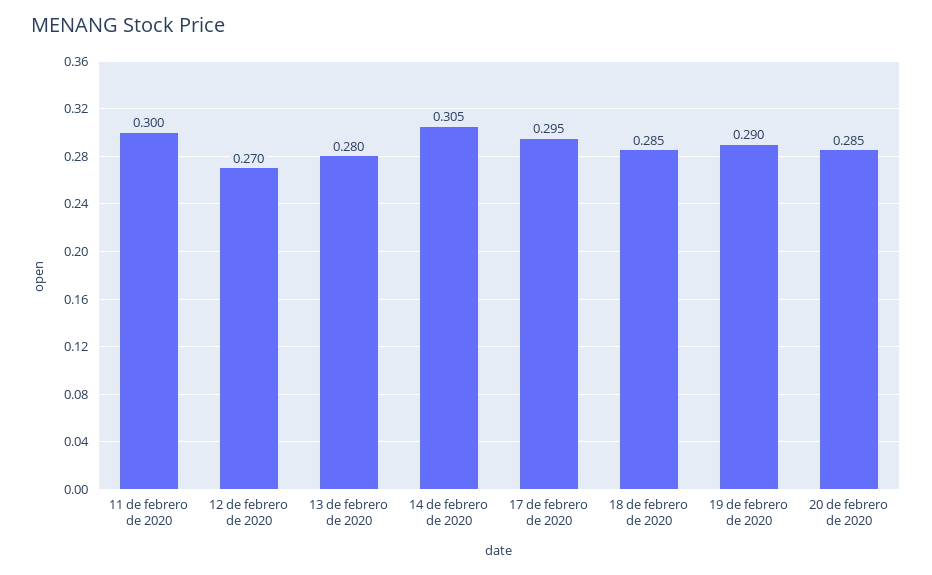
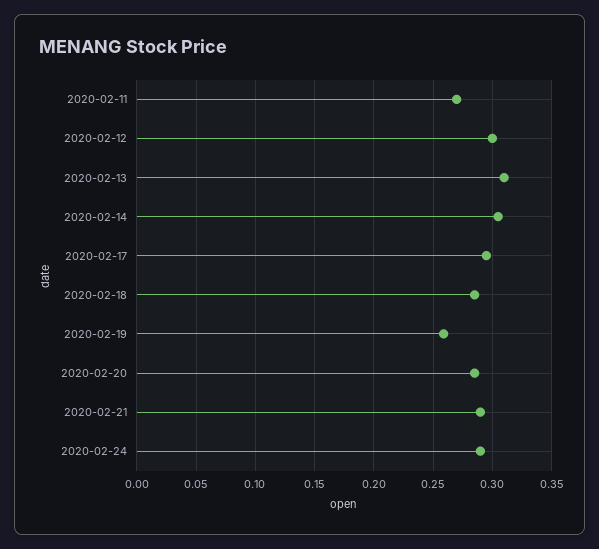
11 de febrero de 2020: 0.3 -> 0.27
12 de febrero de 2020: 0.27 -> 0.3
13 de febrero de 2020: 0.28 -> 0.31
19 de febrero de 2020: 0.29 -> 0.26
2020-02-21: none -> 0.29
2020-02-24: none -> 0.29

